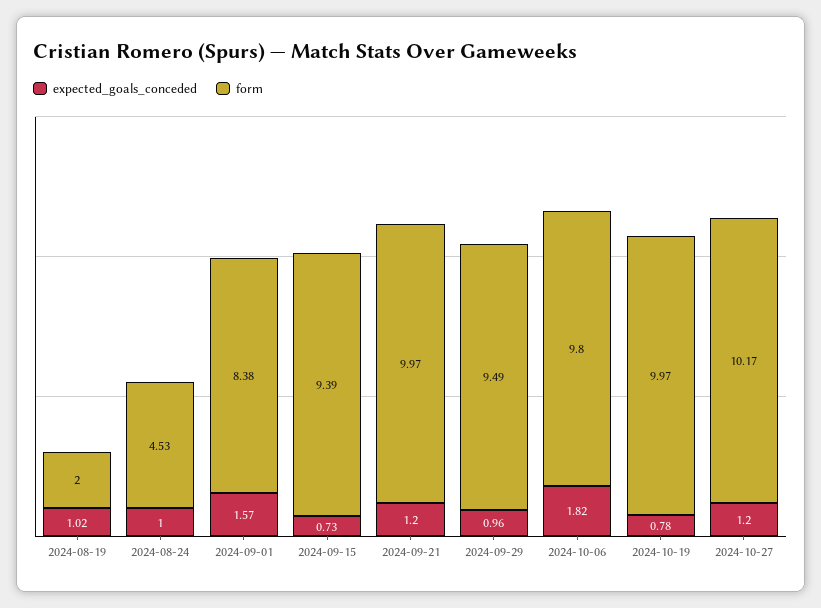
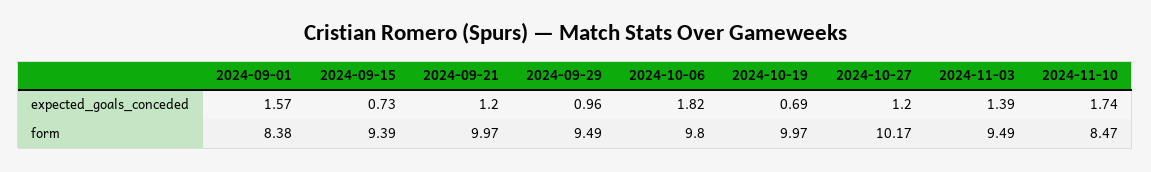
expected_goals_conceded, 2024-08-19: 1.02 -> none
form, 2024-08-19: 2 -> none
expected_goals_conceded, 2024-08-24: 1 -> none
form, 2024-08-24: 4.53 -> none
expected_goals_conceded, 2024-10-19: 0.78 -> 0.69
expected_goals_conceded, 2024-11-03: none -> 1.39
expected_goals_conceded, 2024-11-10: none -> 1.74
form, 2024-11-03: none -> 9.49
form, 2024-11-10: none -> 8.47

